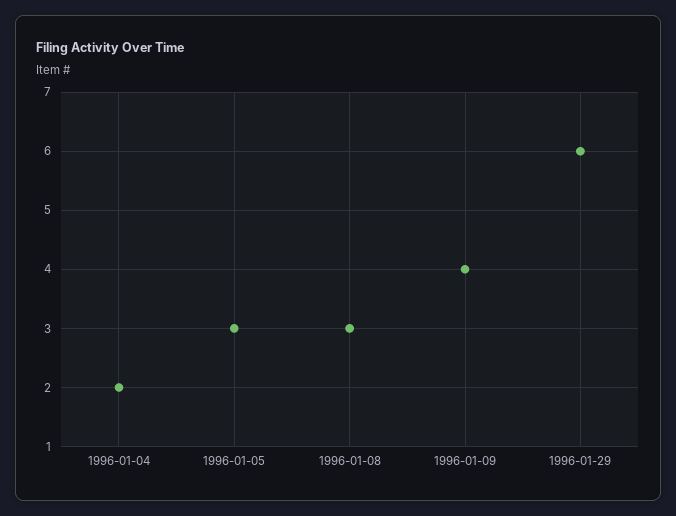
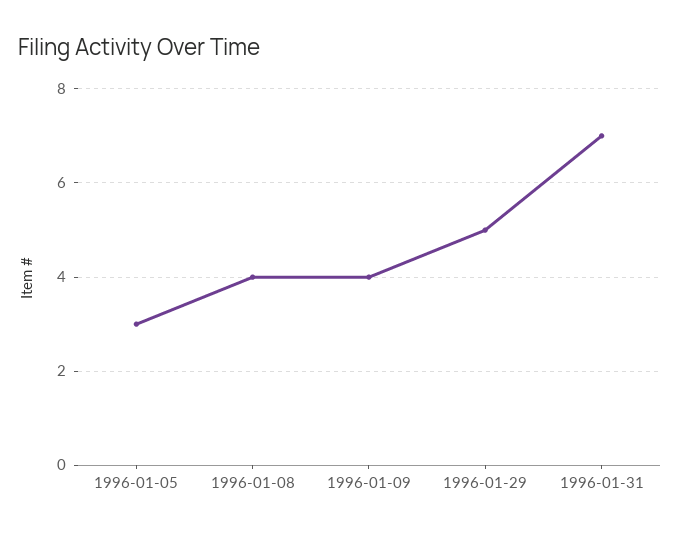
1996-01-04: 2 -> none
1996-01-08: 3 -> 4
1996-01-29: 6 -> 5
1996-01-31: none -> 7

